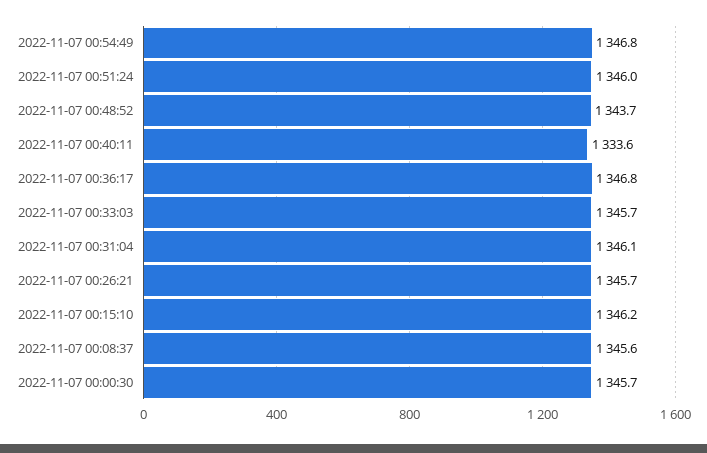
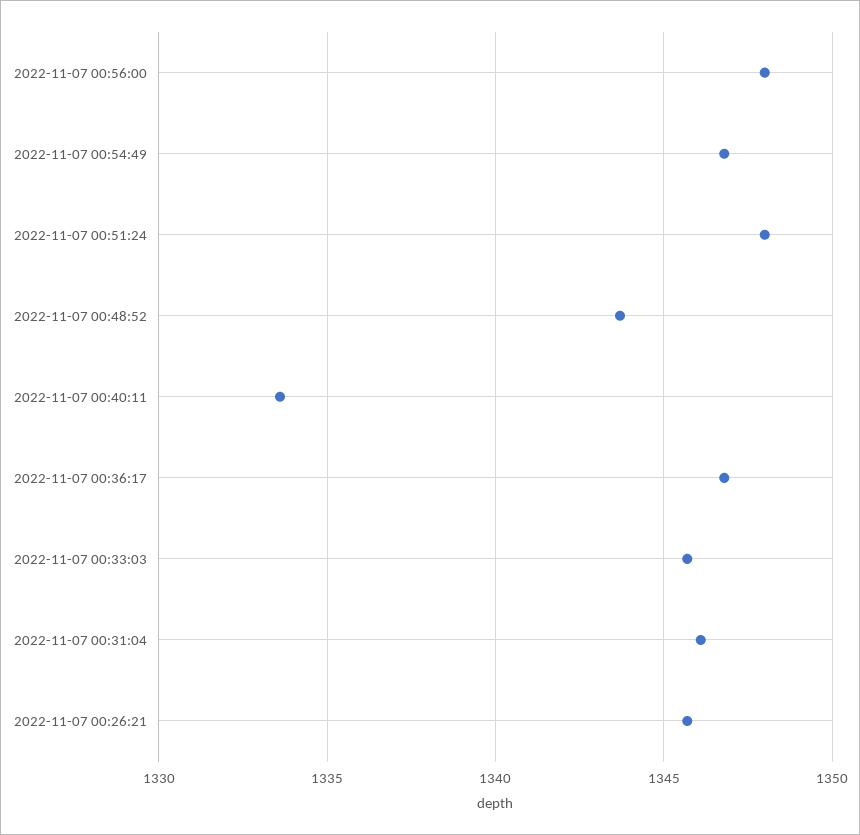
2022-11-07 00:51:24: 1346 -> 1348
2022-11-07 00:15:10: 1346.2 -> none
2022-11-07 00:08:37: 1345.6 -> none
2022-11-07 00:00:30: 1345.7 -> none
2022-11-07 00:56:00: none -> 1348

